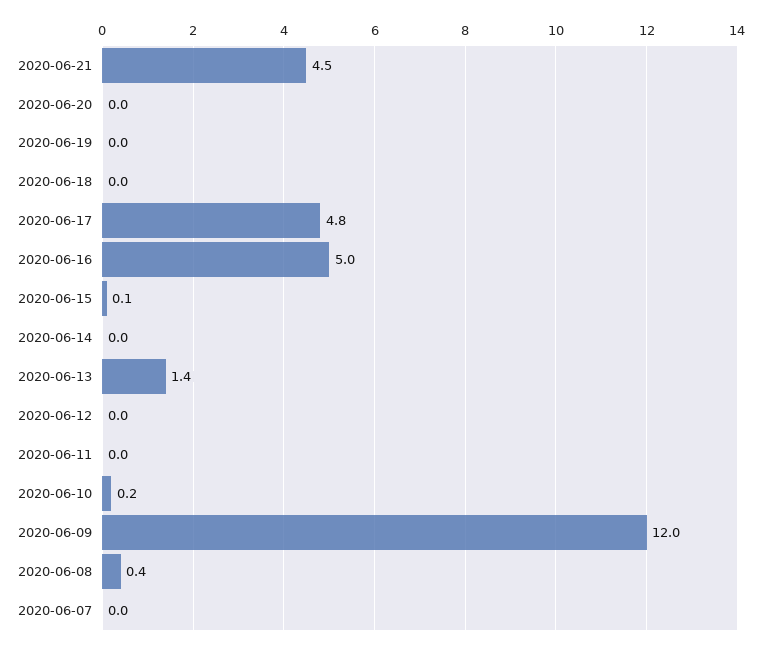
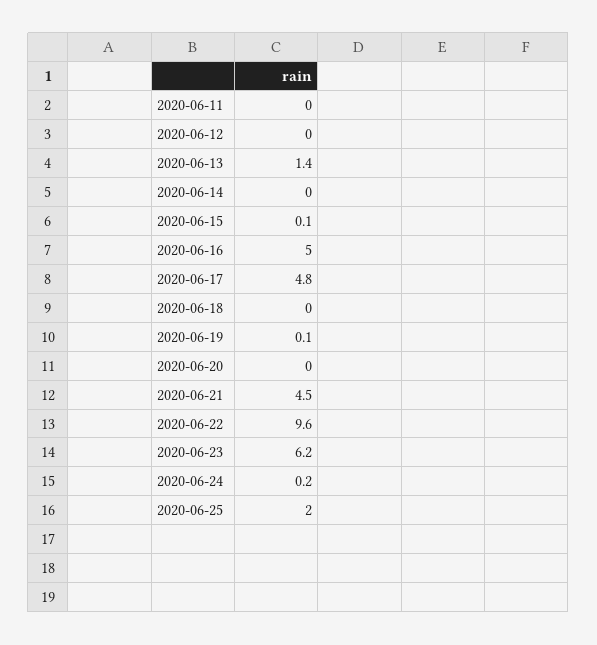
2020-06-19: 0 -> 0.1
2020-06-10: 0.2 -> none
2020-06-09: 12 -> none
2020-06-08: 0.4 -> none
2020-06-07: 0 -> none
2020-06-22: none -> 9.6
2020-06-23: none -> 6.2
2020-06-24: none -> 0.2
2020-06-25: none -> 2

